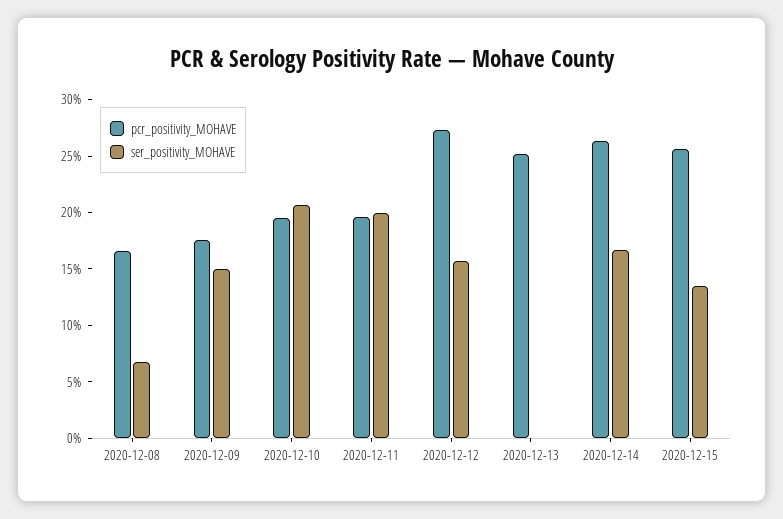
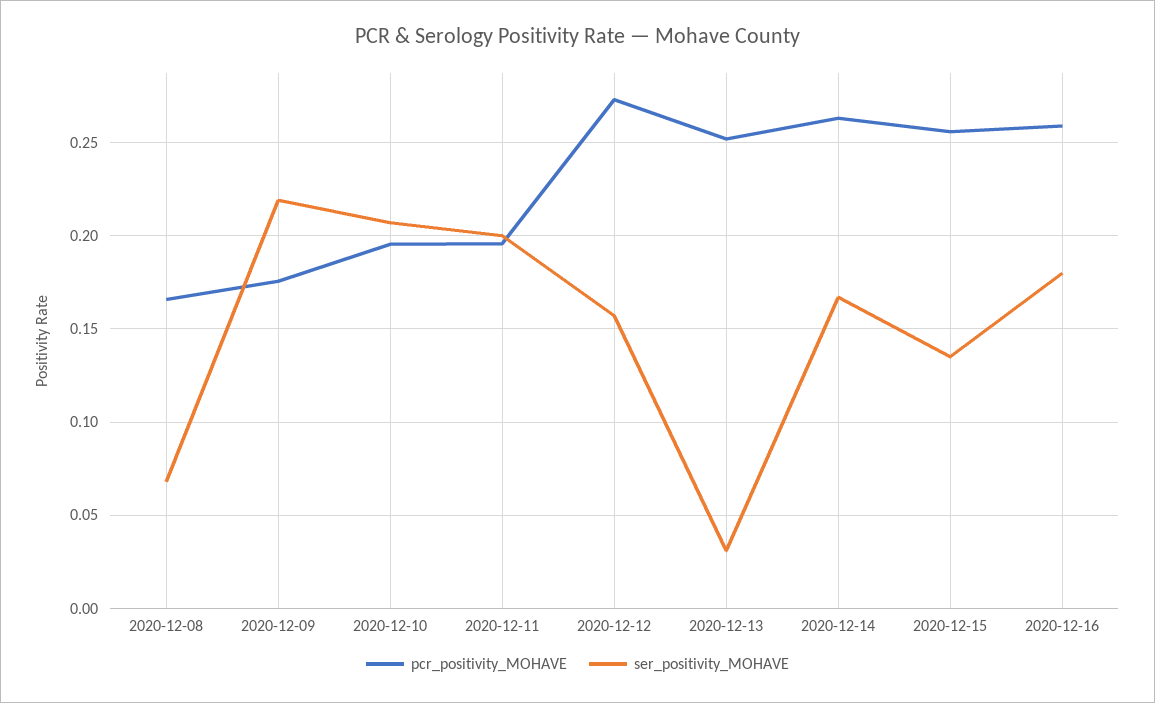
ser_positivity_MOHAVE, 2020-12-09: 0.15 -> 0.22
ser_positivity_MOHAVE, 2020-12-13: 0 -> 0.03
pcr_positivity_MOHAVE, 2020-12-16: none -> 0.26
ser_positivity_MOHAVE, 2020-12-16: none -> 0.18

